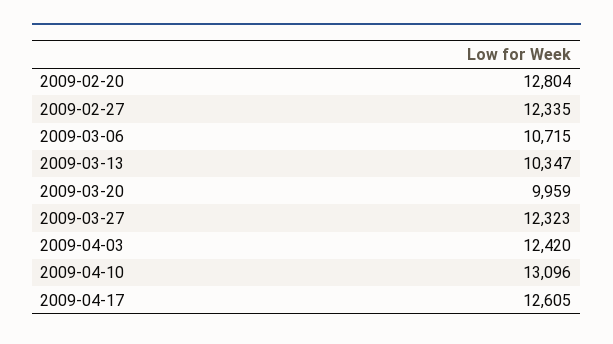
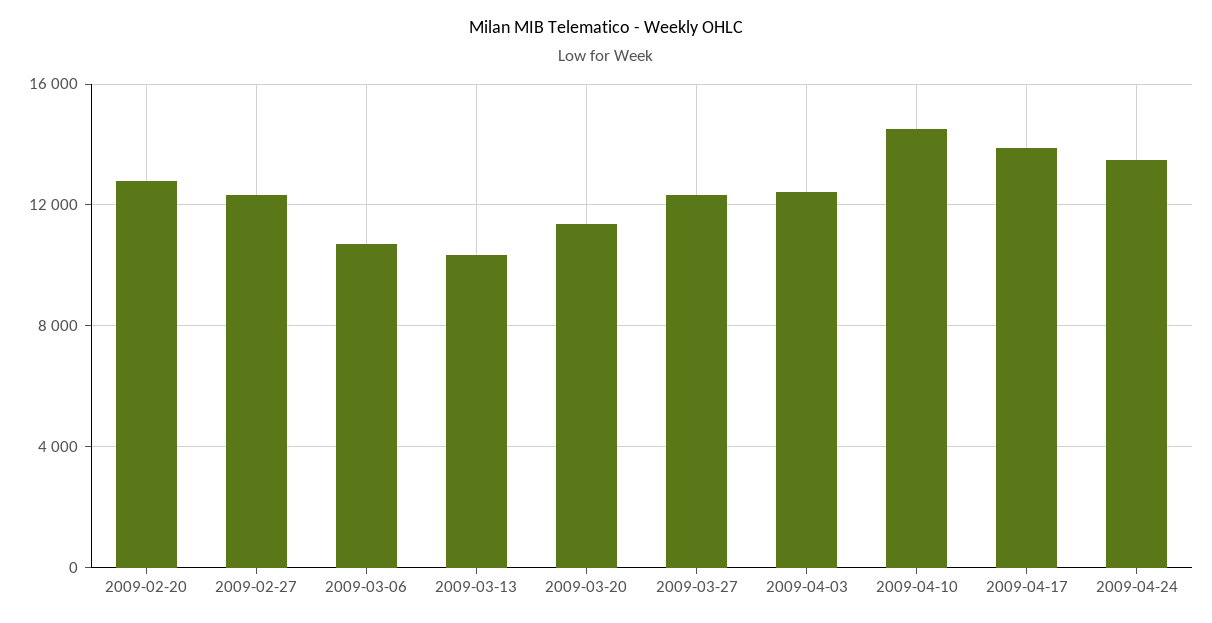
2009-03-20: 9959 -> 11500
2009-04-10: 13096 -> 14500
2009-04-17: 12605 -> 14000
2009-04-24: none -> 13500

